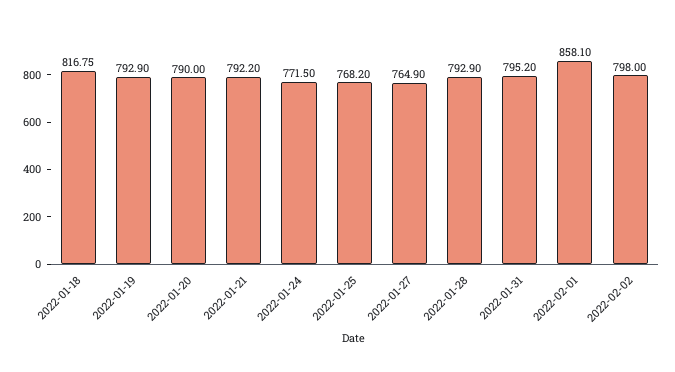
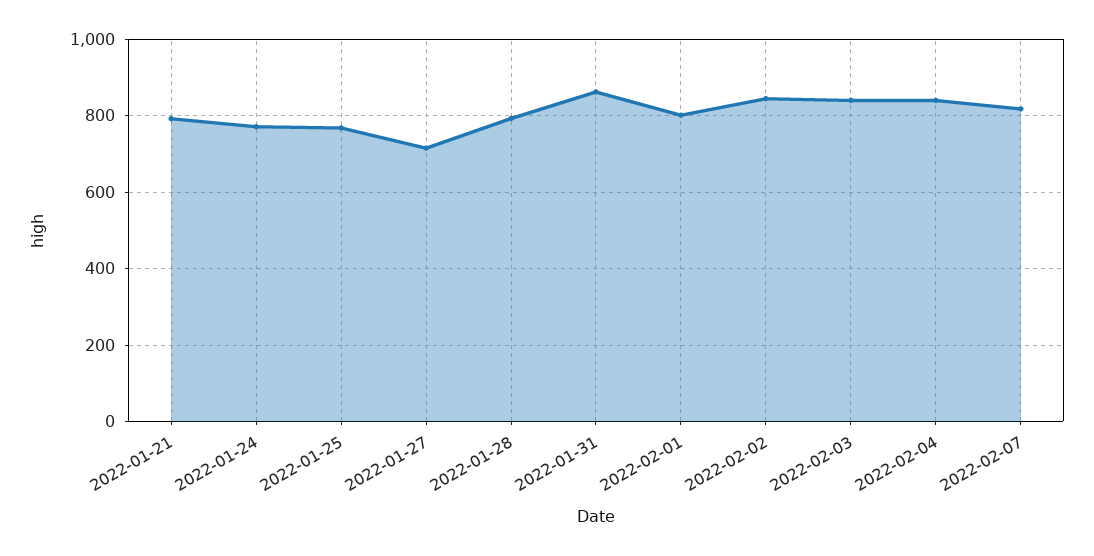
2022-01-18: 816.75 -> none
2022-01-19: 792.9 -> none
2022-01-20: 790 -> none
2022-01-27: 764.9 -> 720
2022-01-31: 795.2 -> 860
2022-02-01: 858.1 -> 800
2022-02-02: 798 -> 840
2022-02-03: none -> 840
2022-02-04: none -> 840
2022-02-07: none -> 820

